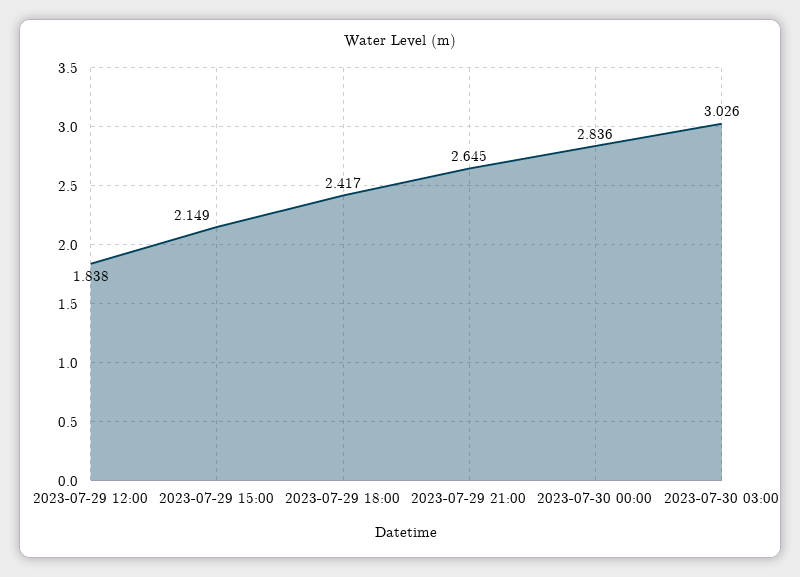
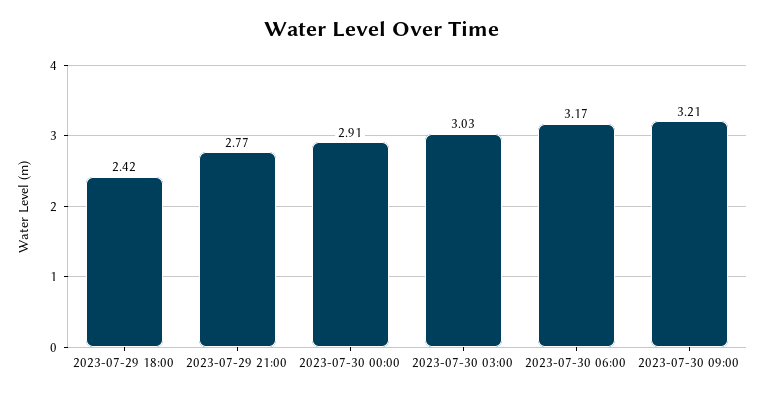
2023-07-29 12:00: 1.838 -> none
2023-07-29 15:00: 2.149 -> none
2023-07-29 21:00: 2.645 -> 2.77
2023-07-30 00:00: 2.836 -> 2.91
2023-07-30 06:00: none -> 3.17
2023-07-30 09:00: none -> 3.21

